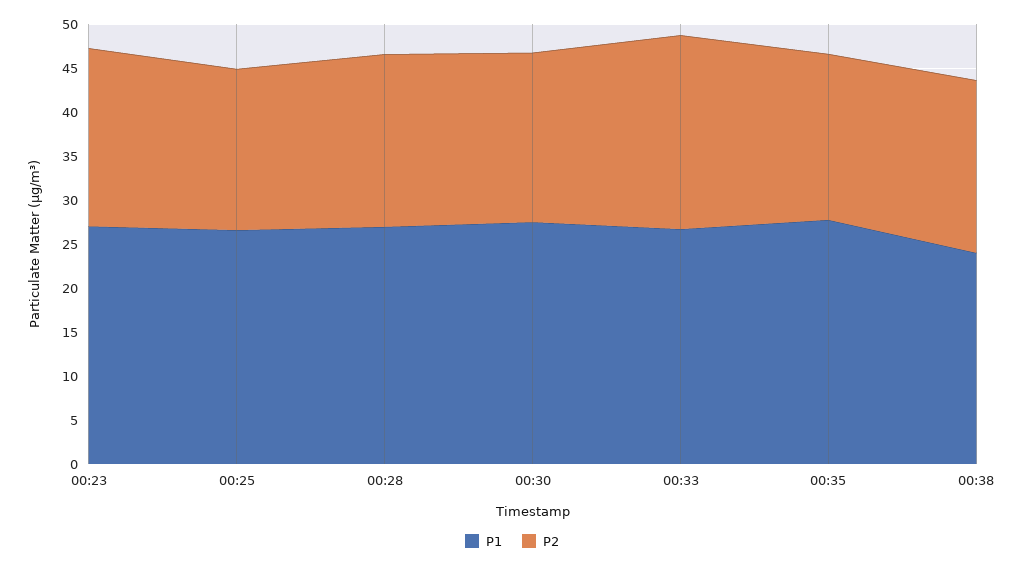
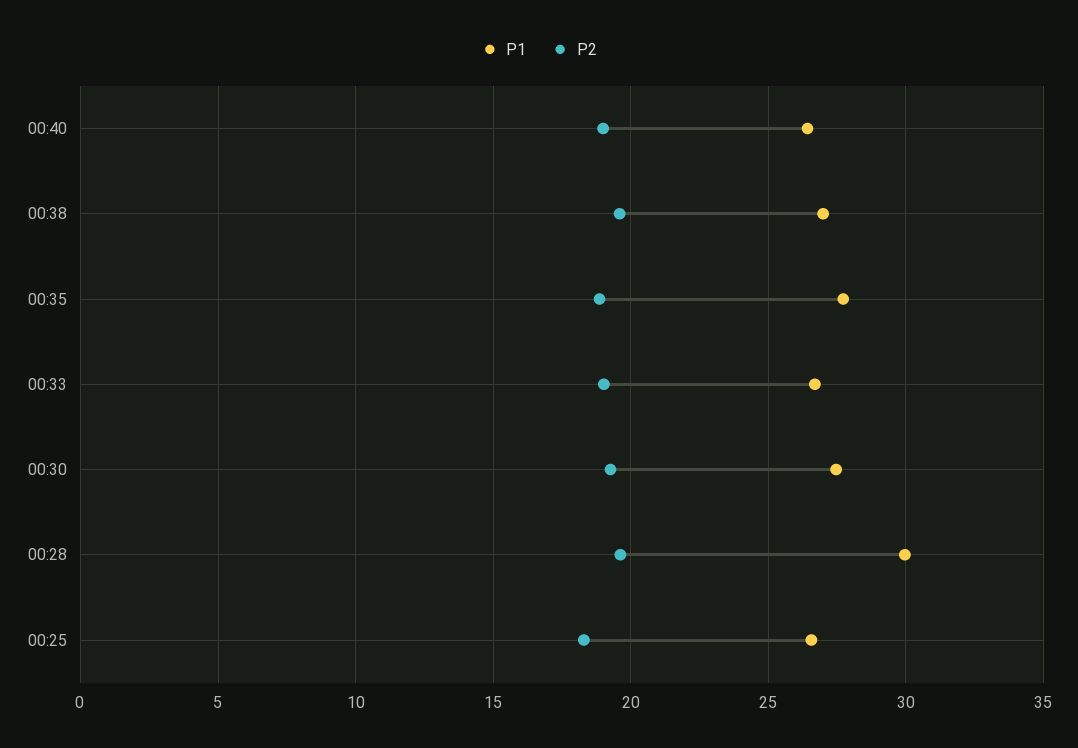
P1, 00:23: 27 -> none
P2, 00:23: 20 -> none
P1, 00:28: 27 -> 30
P2, 00:33: 22 -> 19
P1, 00:38: 24 -> 27
P1, 00:40: none -> 26.5
P2, 00:40: none -> 19

